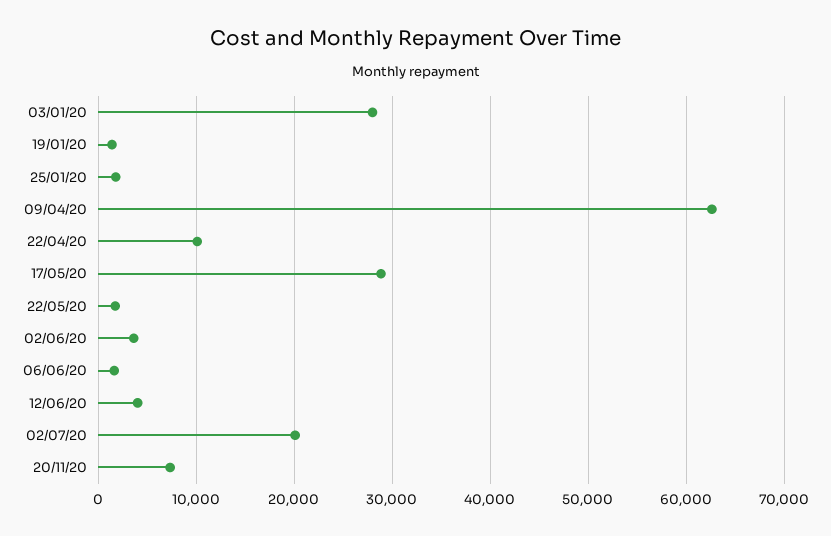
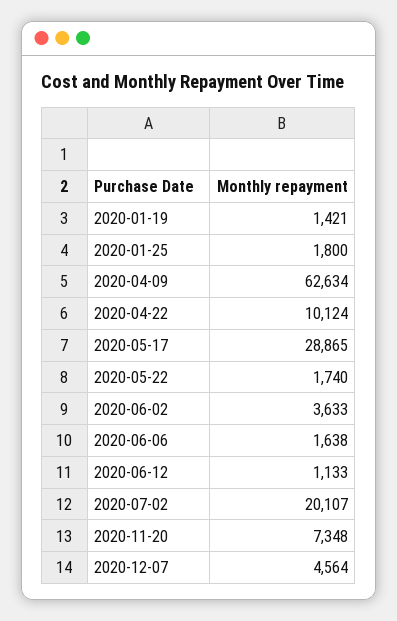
03/01/20: 28000 -> none
12/06/20: 4000 -> 1133
2020-12-07: none -> 4564

